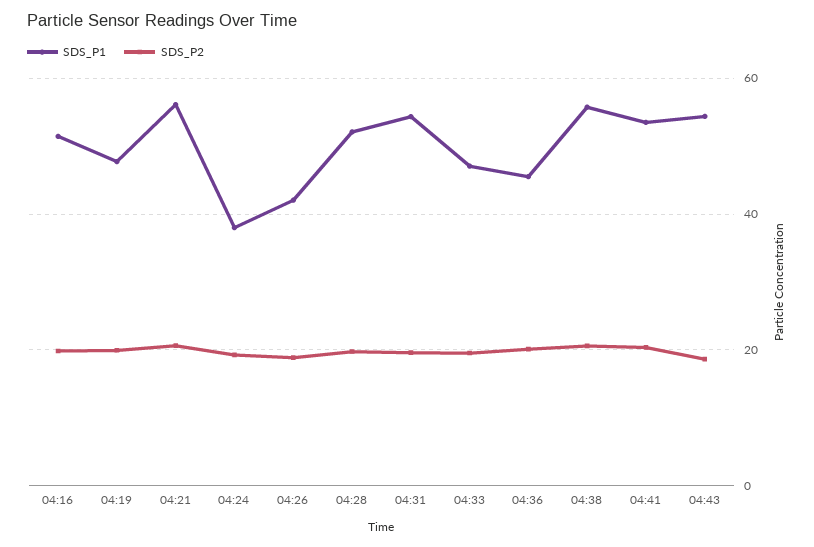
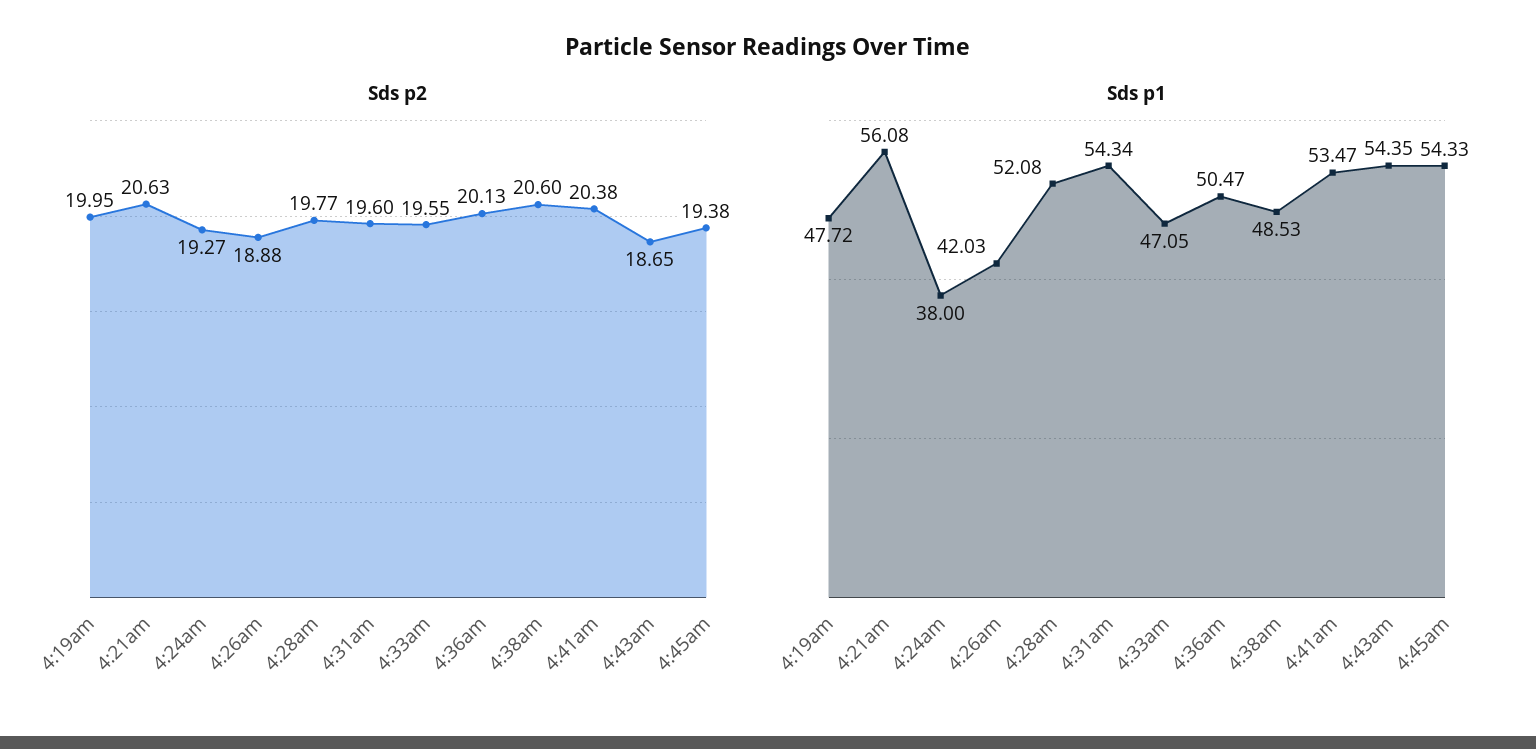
SDS_P1, 04:16: 52 -> none
SDS_P2, 04:16: 20 -> none
SDS_P1, 04:36: 46 -> 50.47
SDS_P1, 04:38: 56 -> 48.53
SDS_P2, 4:45am: none -> 19.38
SDS_P1, 4:45am: none -> 54.33

